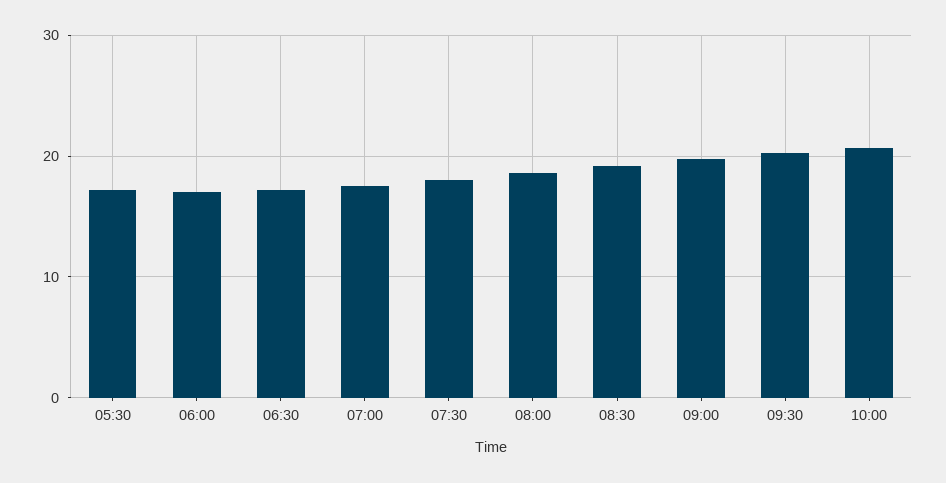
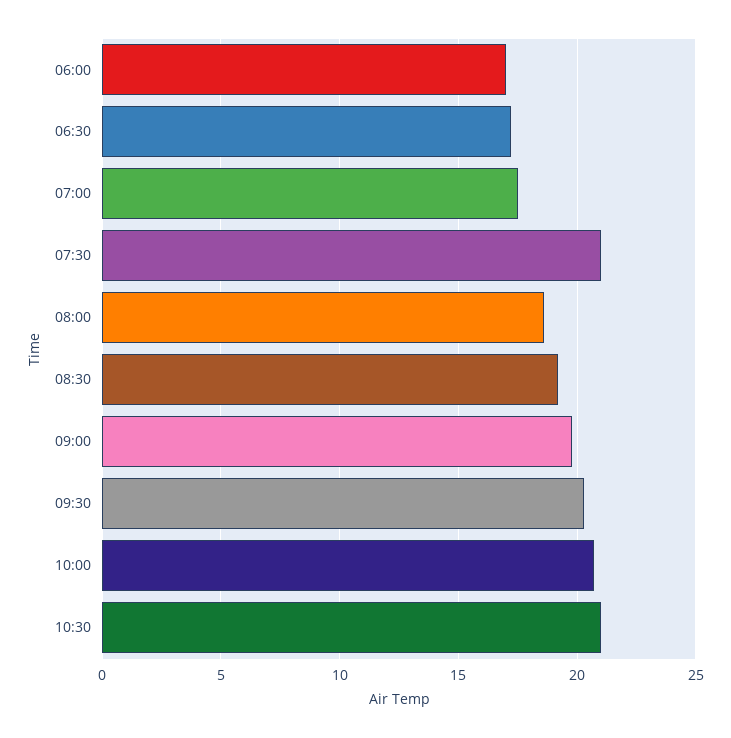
05:30: 17 -> none
07:30: 18 -> 21
10:30: none -> 21

